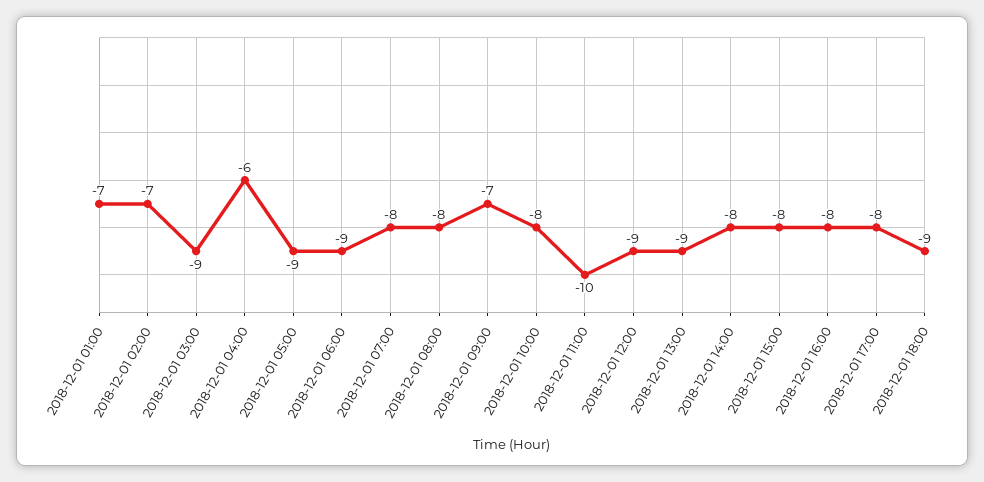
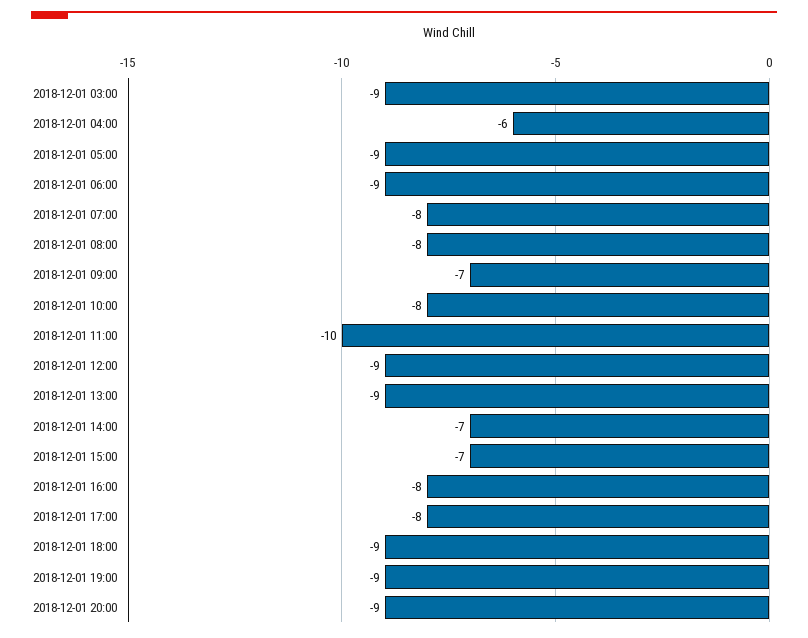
2018-12-01 01:00: -7 -> none
2018-12-01 02:00: -7 -> none
2018-12-01 14:00: -8 -> -7
2018-12-01 15:00: -8 -> -7
2018-12-01 19:00: none -> -9
2018-12-01 20:00: none -> -9

